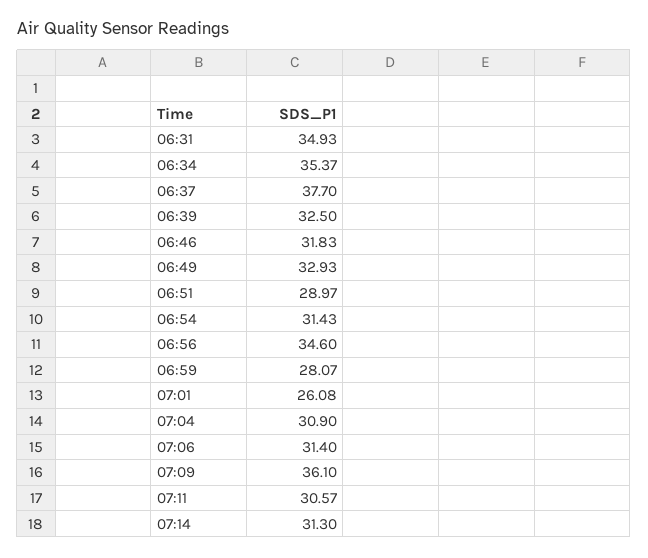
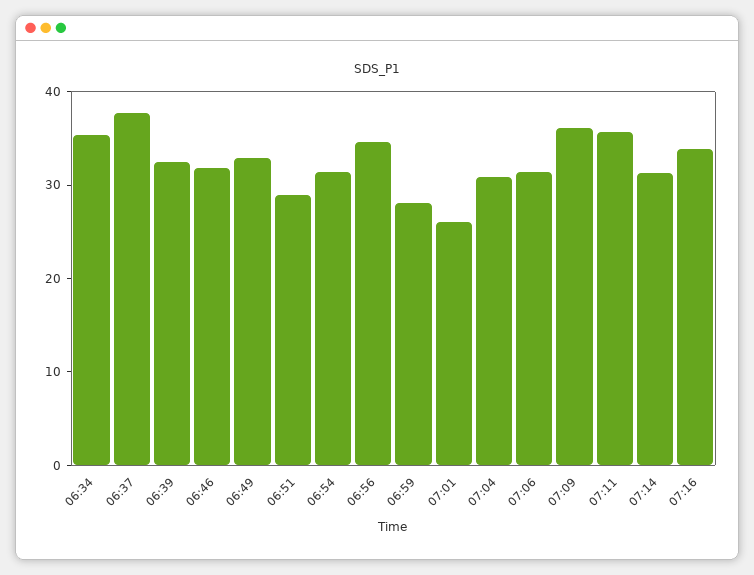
06:31: 34.93 -> none
07:11: 30.57 -> 36
07:16: none -> 34

